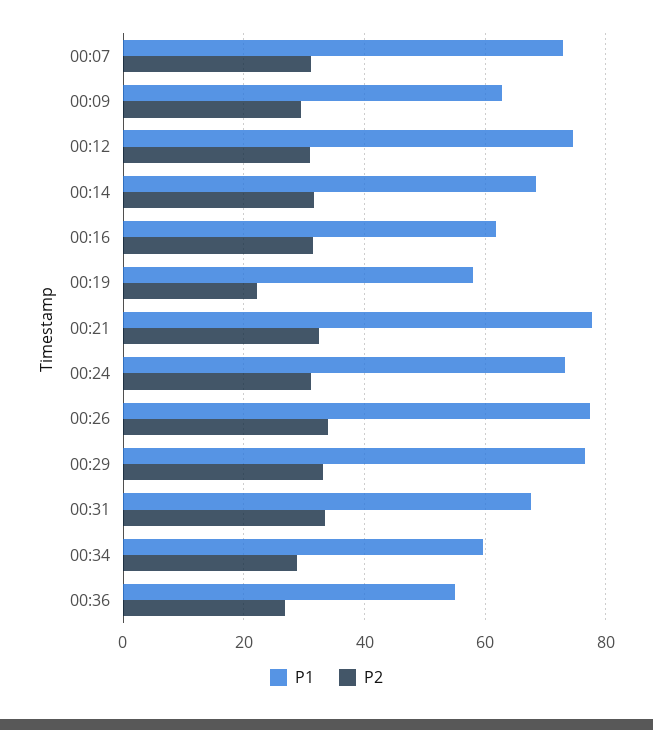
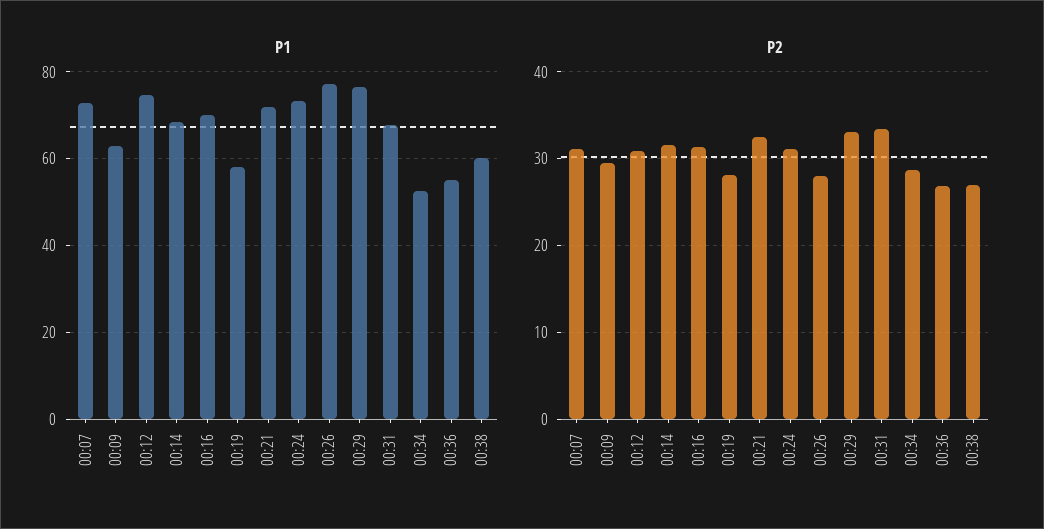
P1, 00:16: 62 -> 70
P2, 00:19: 22 -> 28
P1, 00:21: 78 -> 72
P2, 00:26: 34 -> 28
P1, 00:34: 60 -> 52
P1, 00:38: none -> 60
P2, 00:38: none -> 27

